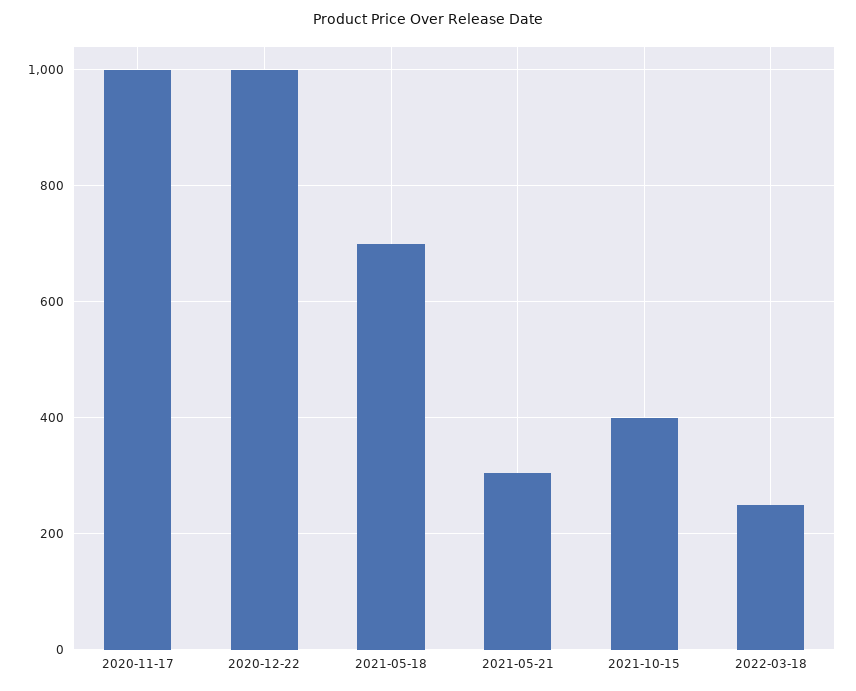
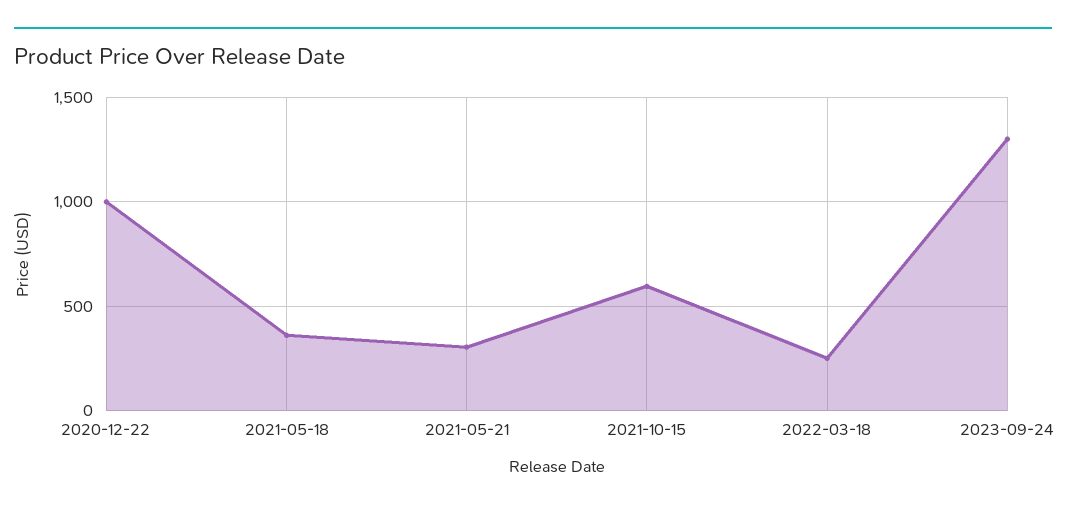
2020-11-17: 1000 -> none
2021-05-18: 700 -> 350
2021-10-15: 400 -> 600
2023-09-24: none -> 1300

